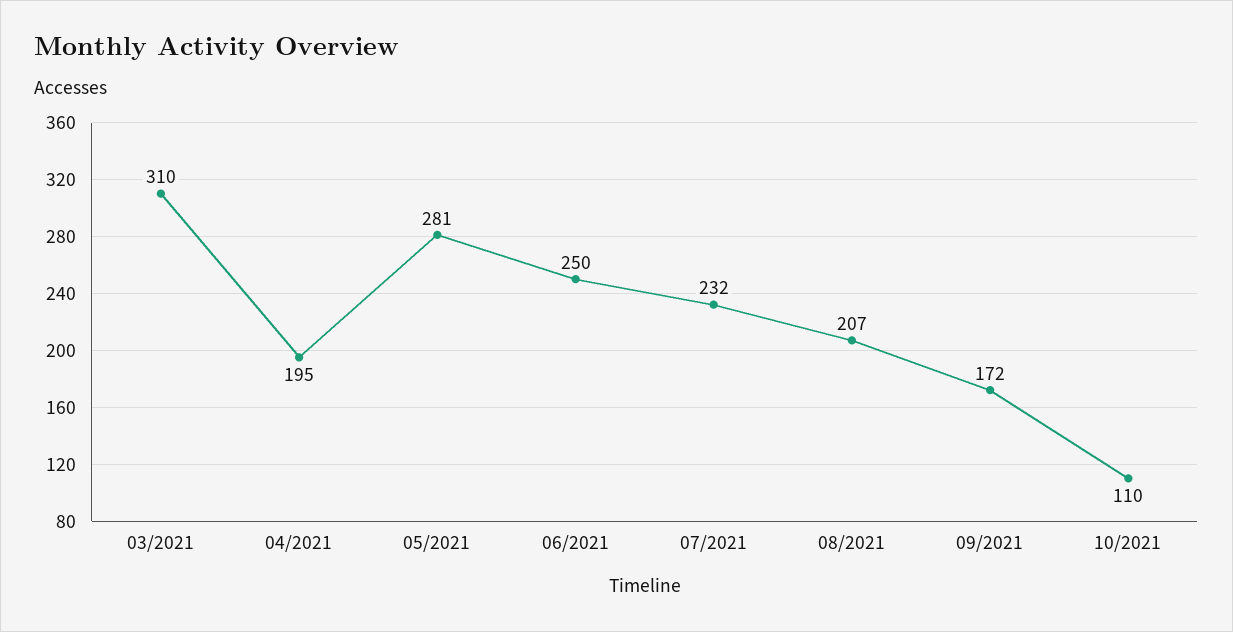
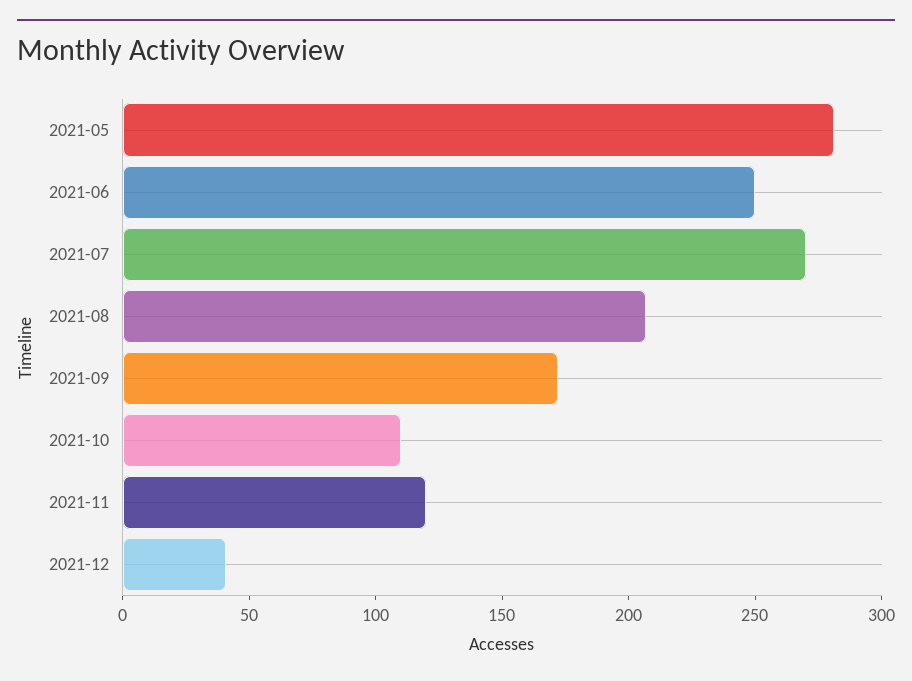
03/2021: 310 -> none
04/2021: 195 -> none
07/2021: 232 -> 270
2021-11: none -> 120
2021-12: none -> 40

